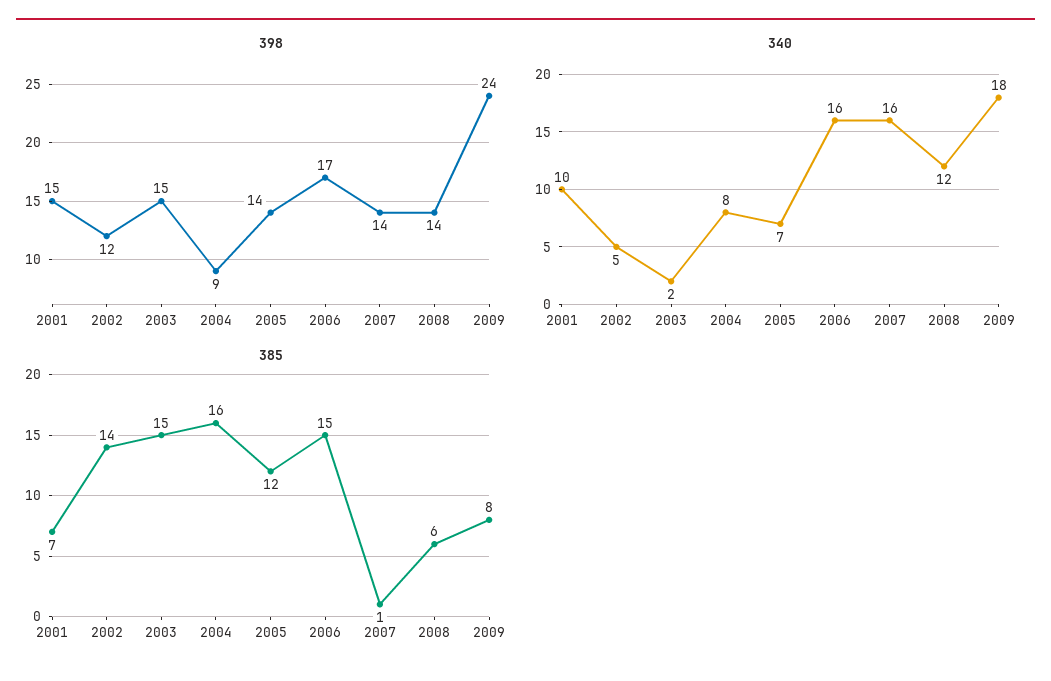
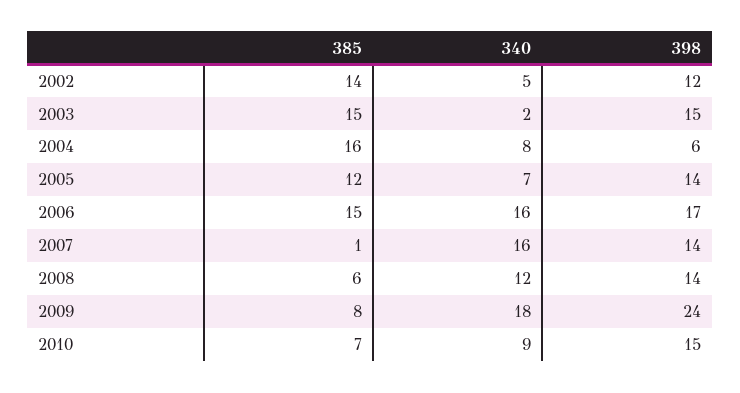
398, 2001: 15 -> none
398, 2004: 9 -> 6
340, 2001: 10 -> none
385, 2001: 7 -> none
385, 2010: none -> 7
340, 2010: none -> 9
398, 2010: none -> 15

